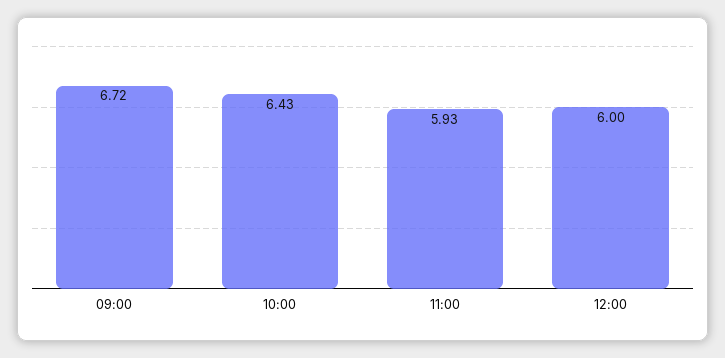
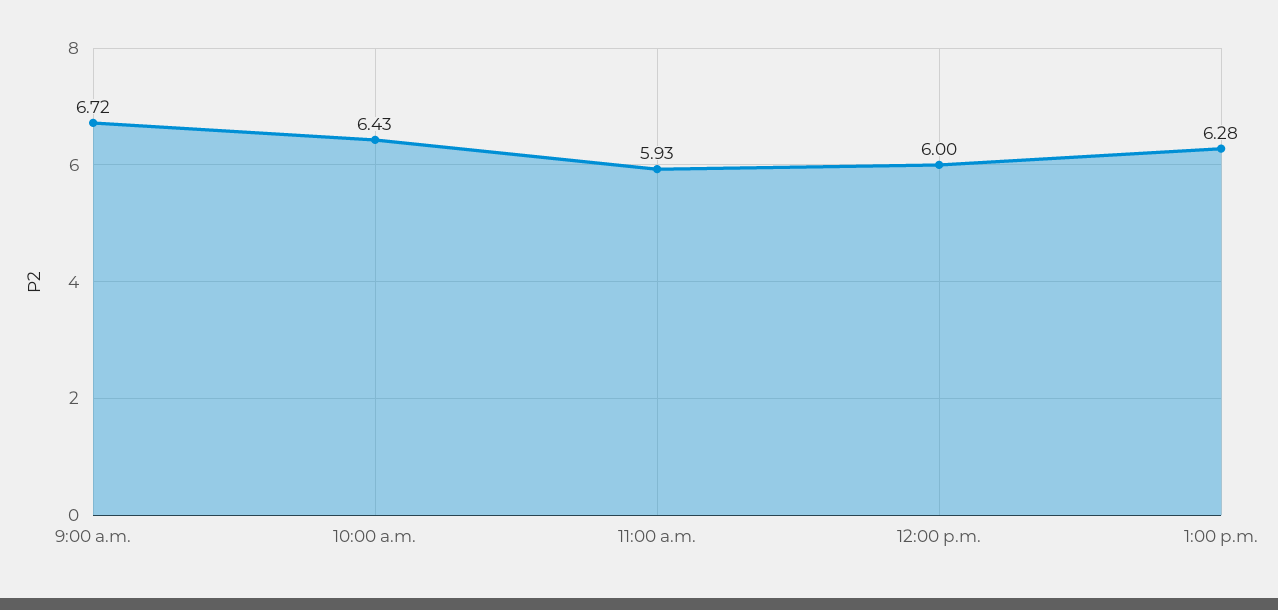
1:00 p.m.: none -> 6.28

